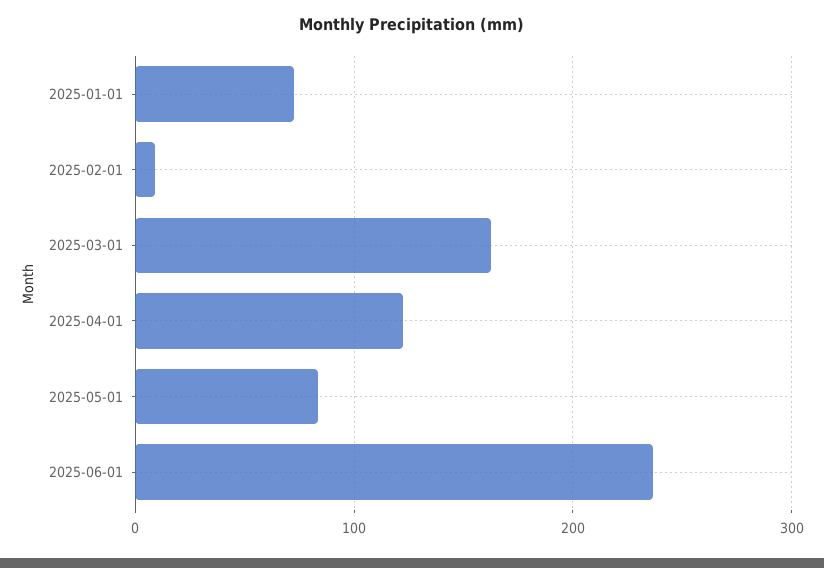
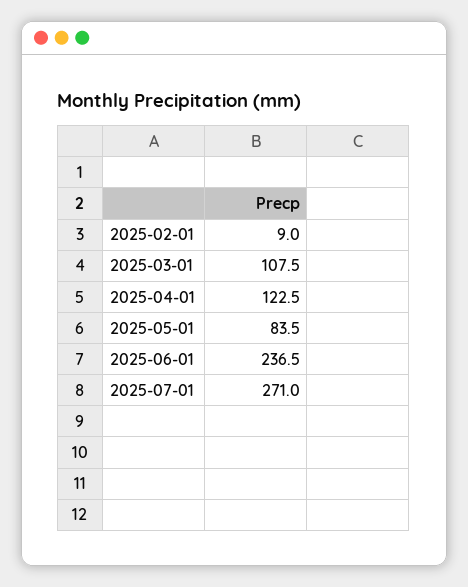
2025-01-01: 70 -> none
2025-03-01: 160 -> 107.5
2025-07-01: none -> 271

